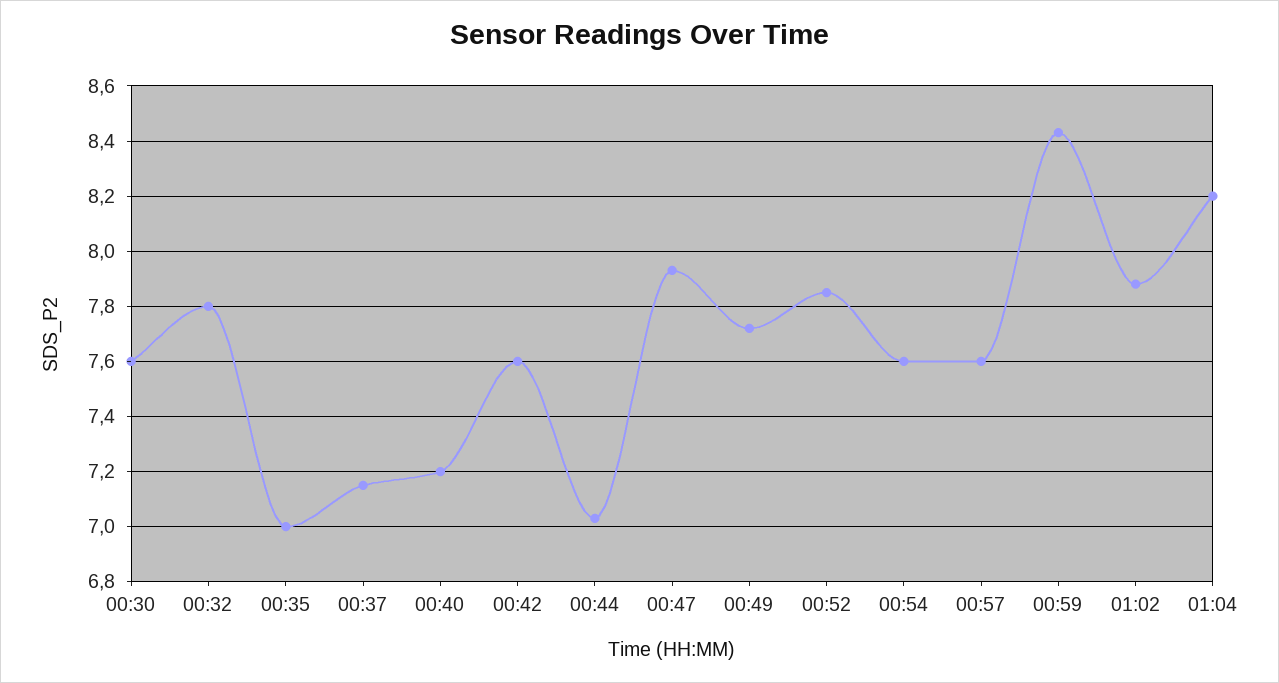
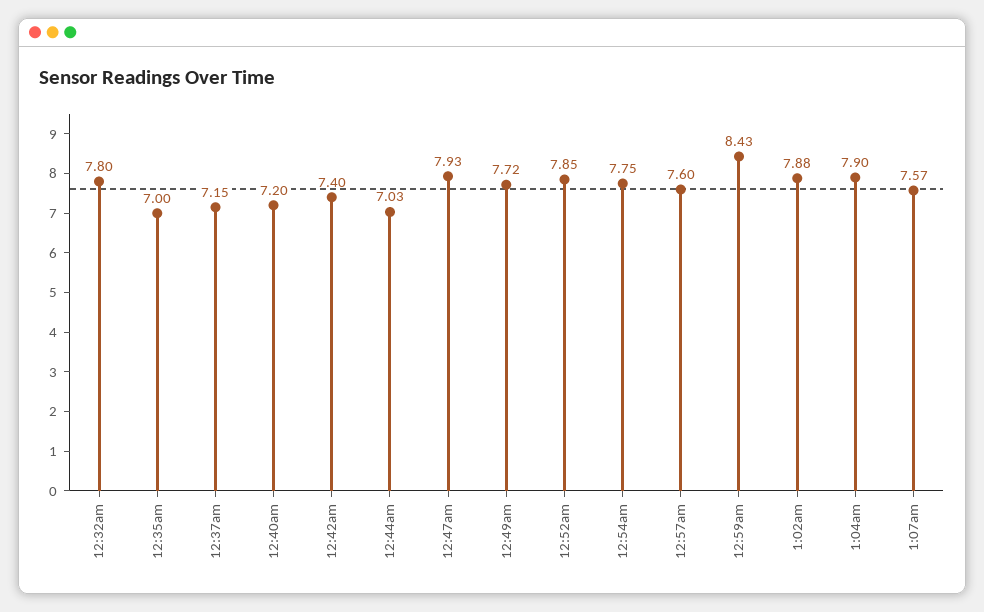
00:30: 7.6 -> none
00:42: 7.6 -> 7.4
00:54: 7.6 -> 7.75
01:04: 8.2 -> 7.9
1:07am: none -> 7.57

